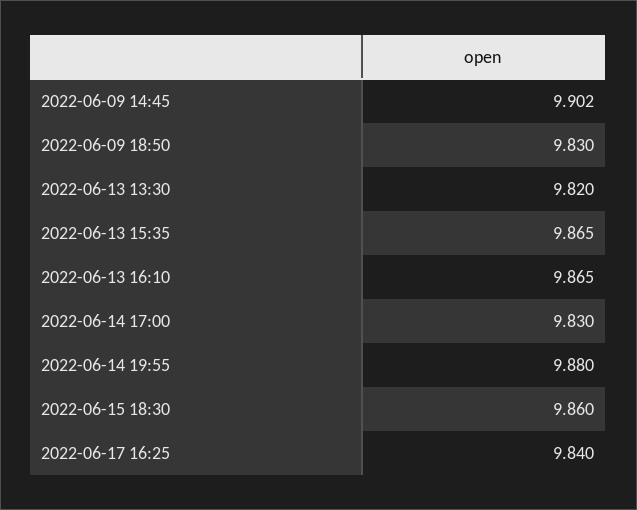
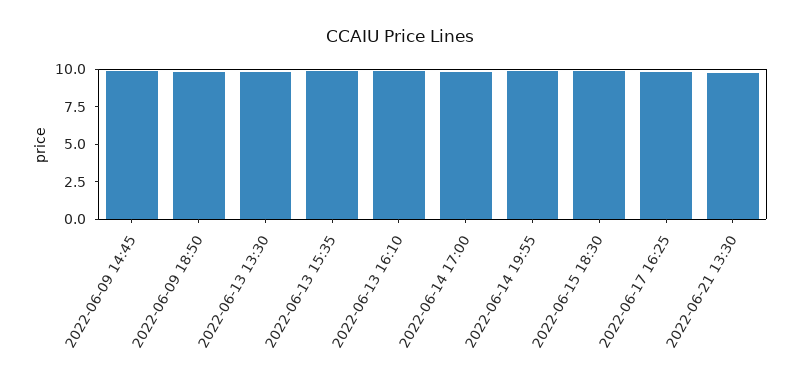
2022-06-21 13:30: none -> 10

